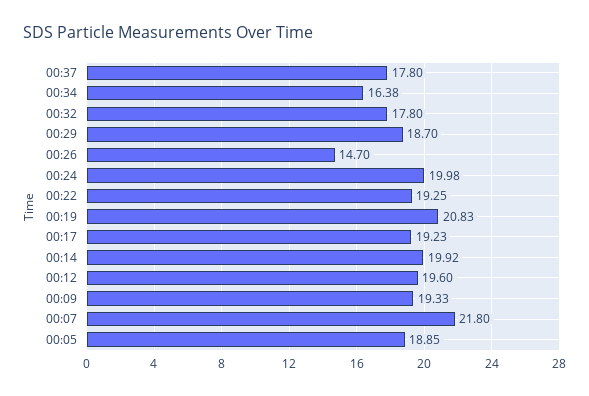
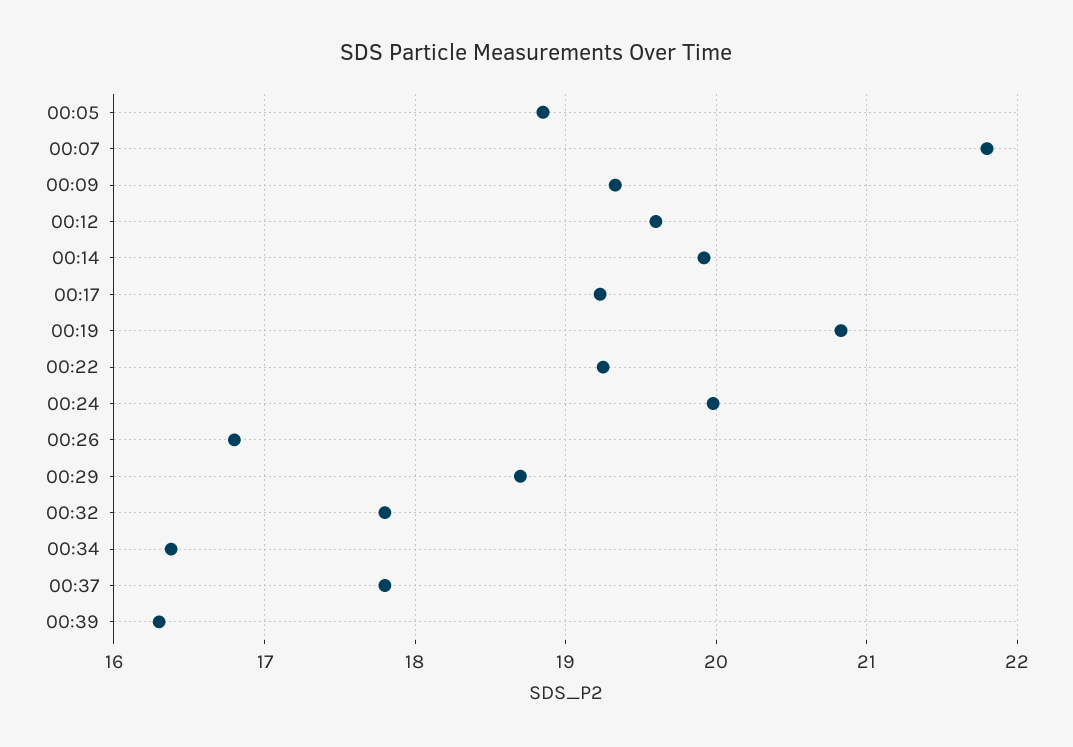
00:26: 14.7 -> 16.8
00:39: none -> 16.3

